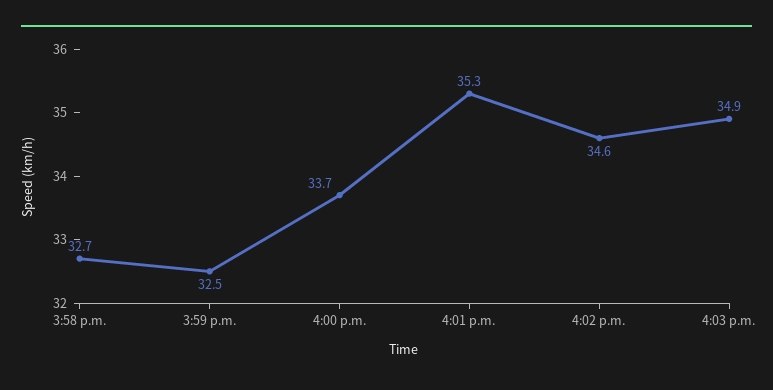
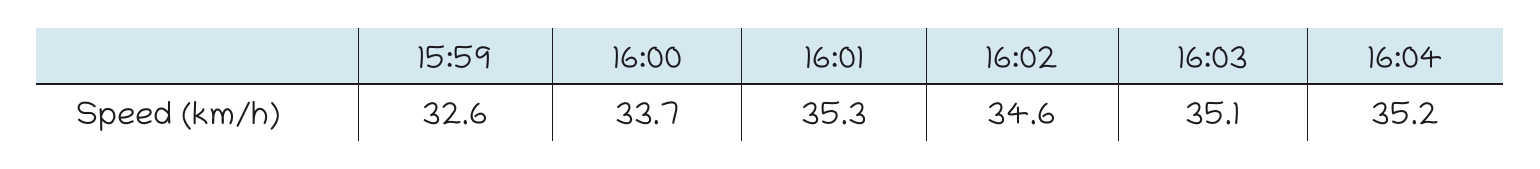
3:58 p.m.: 32.7 -> none
3:59 p.m.: 32.5 -> 32.6
4:03 p.m.: 34.9 -> 35.1
16:04: none -> 35.2

